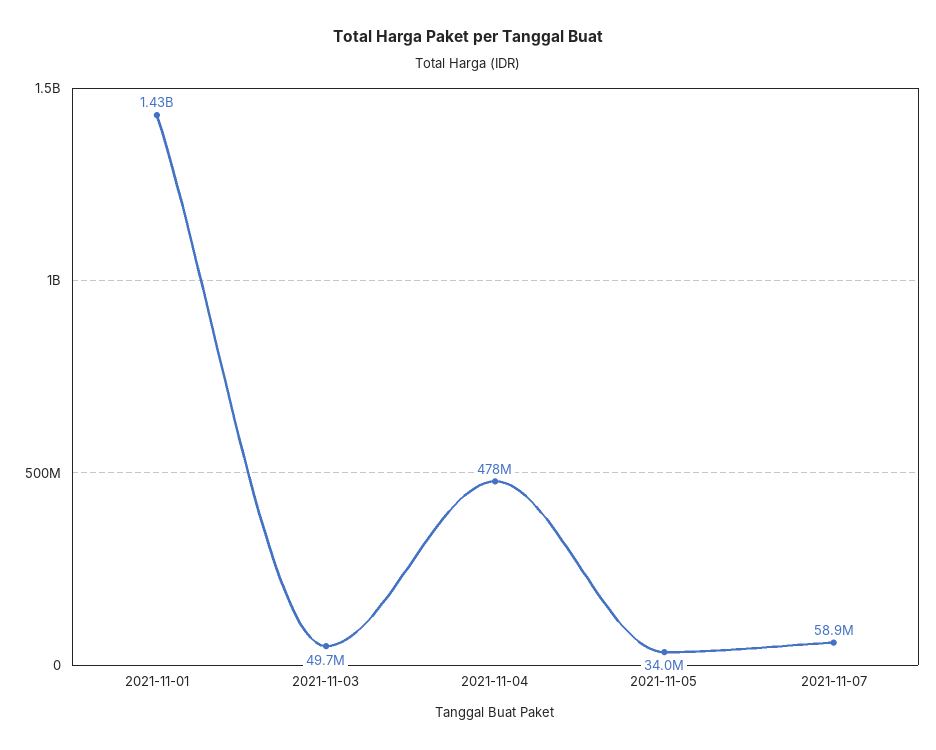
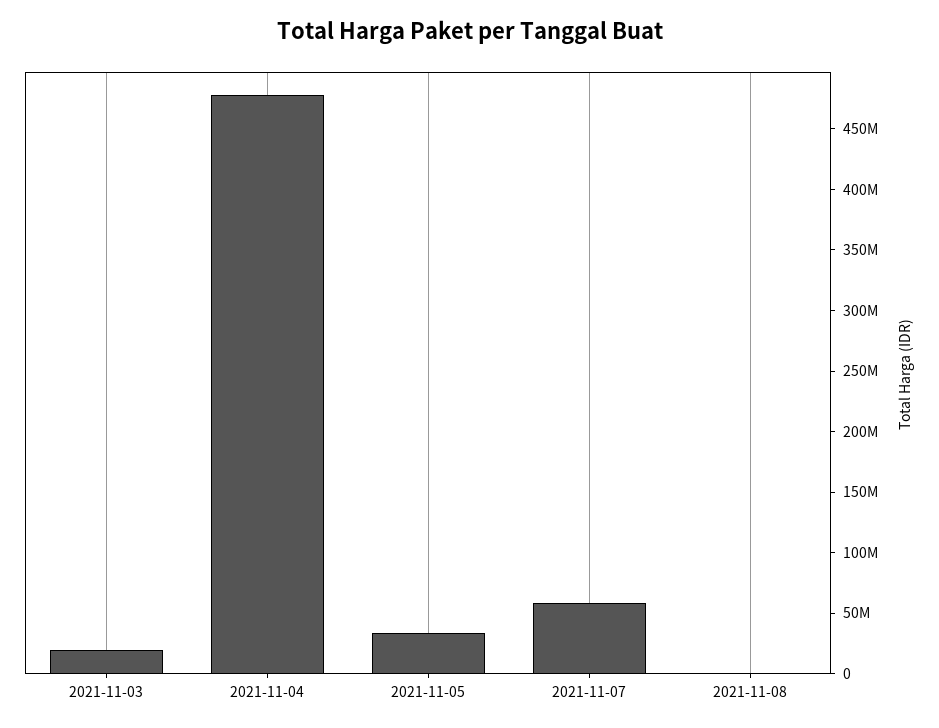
2021-11-01: 1430000000 -> none
2021-11-03: 49700000 -> 20000000
2021-11-08: none -> 0

